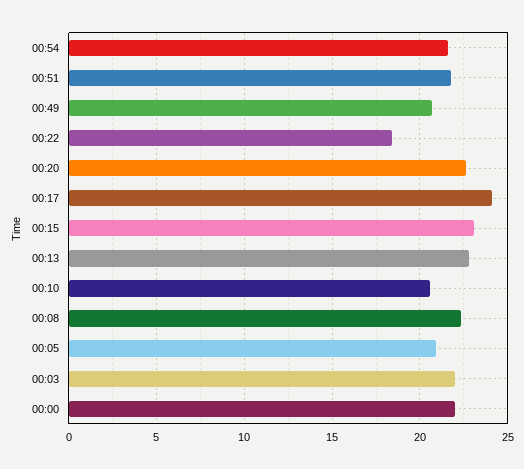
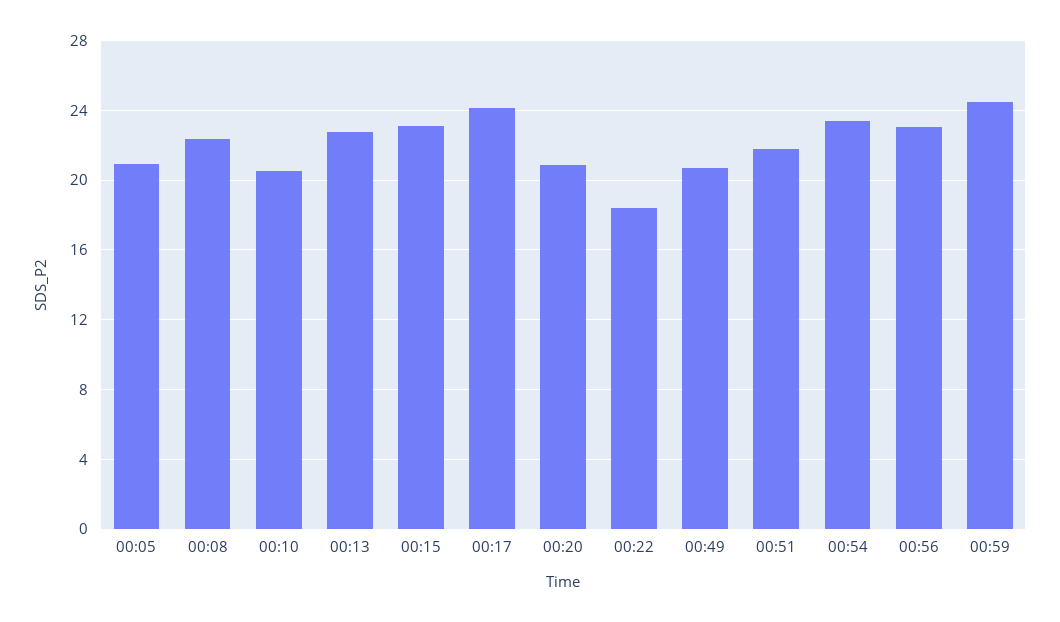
00:54: 21.5 -> 23.5
00:20: 22.5 -> 21
00:03: 22 -> none
00:00: 22 -> none
00:56: none -> 23
00:59: none -> 24.5

